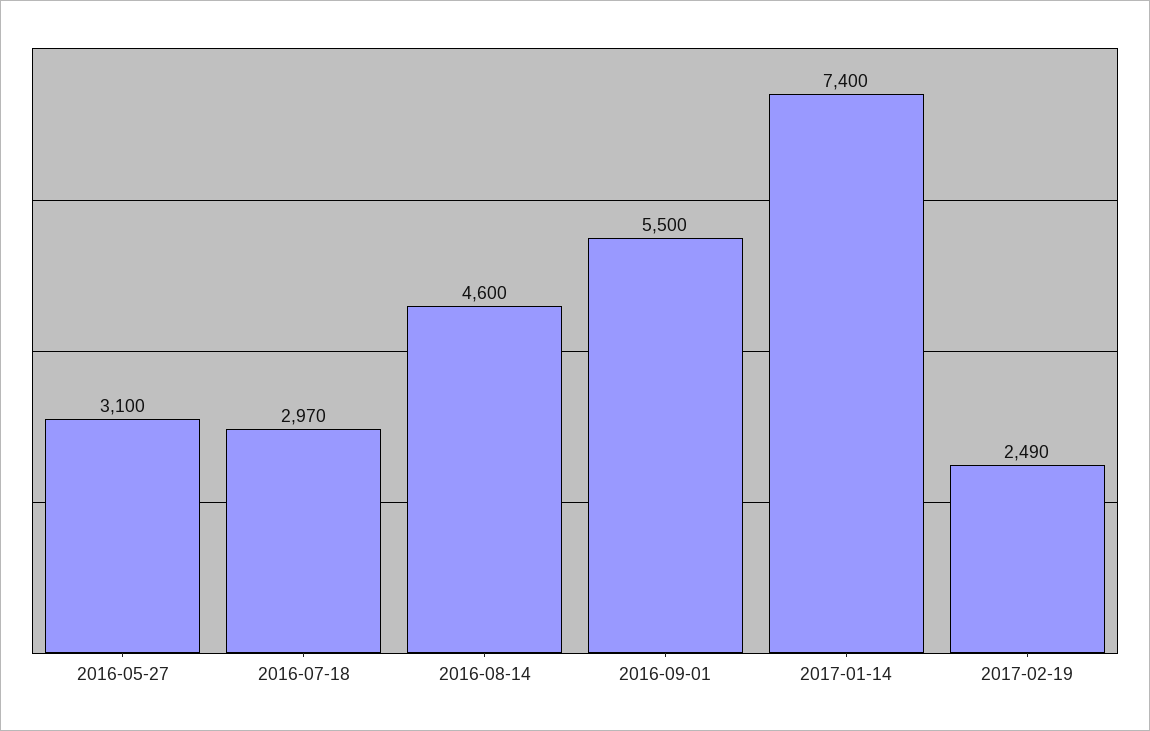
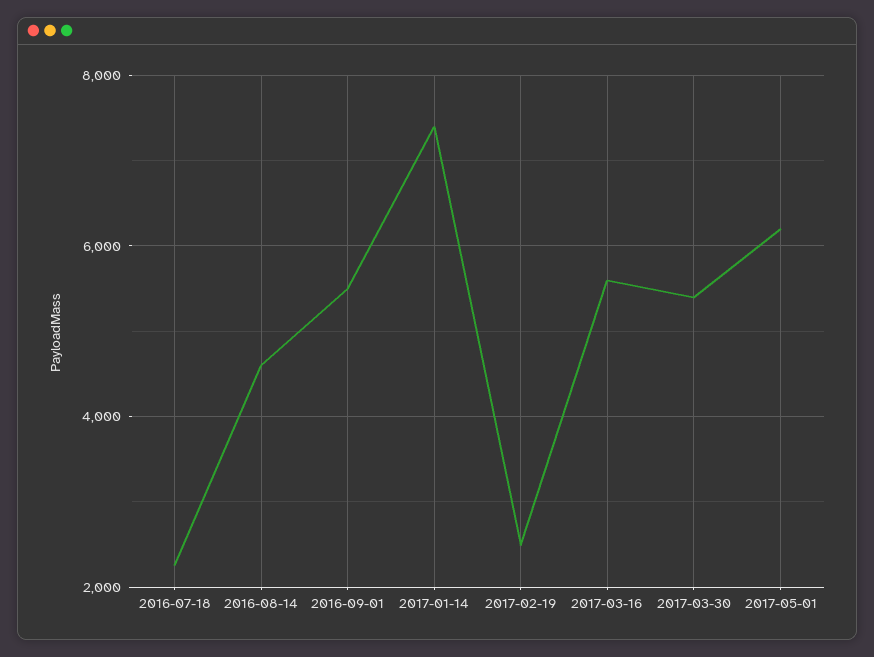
2016-05-27: 3100 -> none
2016-07-18: 2970 -> 2200
2017-03-16: none -> 5600
2017-03-30: none -> 5400
2017-05-01: none -> 6200

